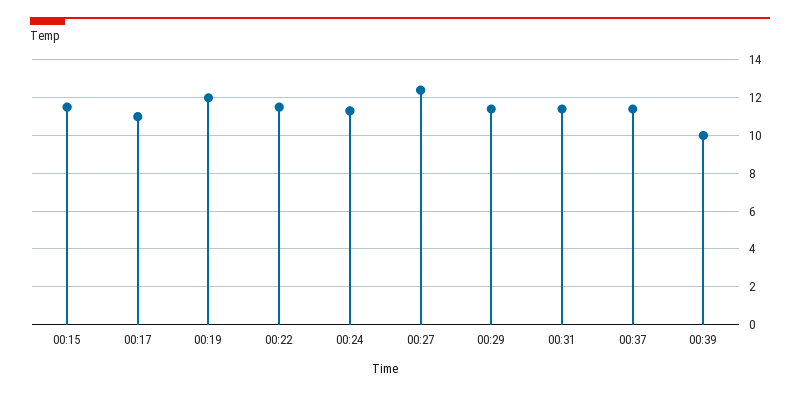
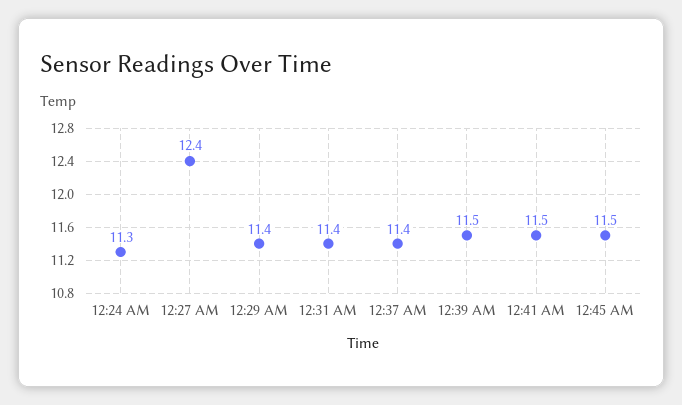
00:15: 11.5 -> none
00:17: 11 -> none
00:19: 12 -> none
00:22: 11.5 -> none
00:39: 10 -> 11.5
12:41 AM: none -> 11.5
12:45 AM: none -> 11.5

